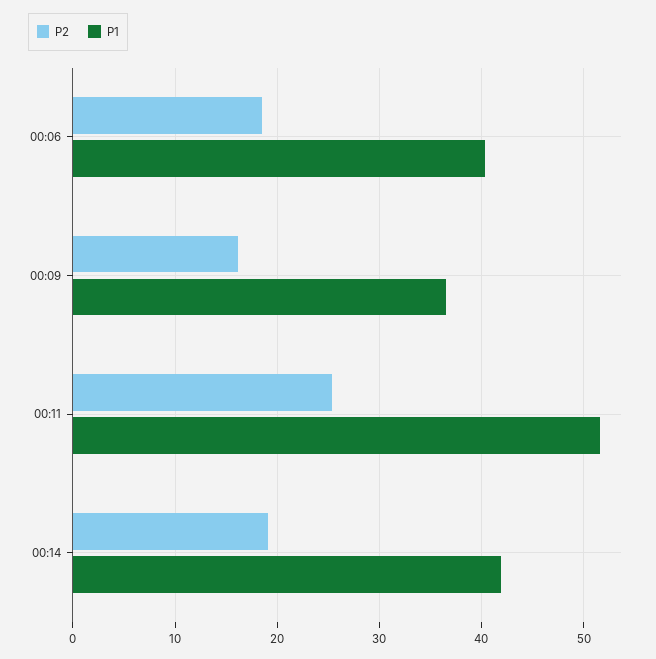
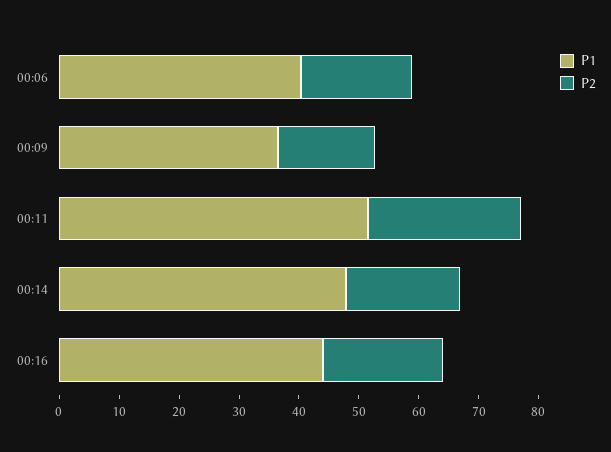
P1, 00:14: 42 -> 48
P1, 00:16: none -> 44
P2, 00:16: none -> 20

